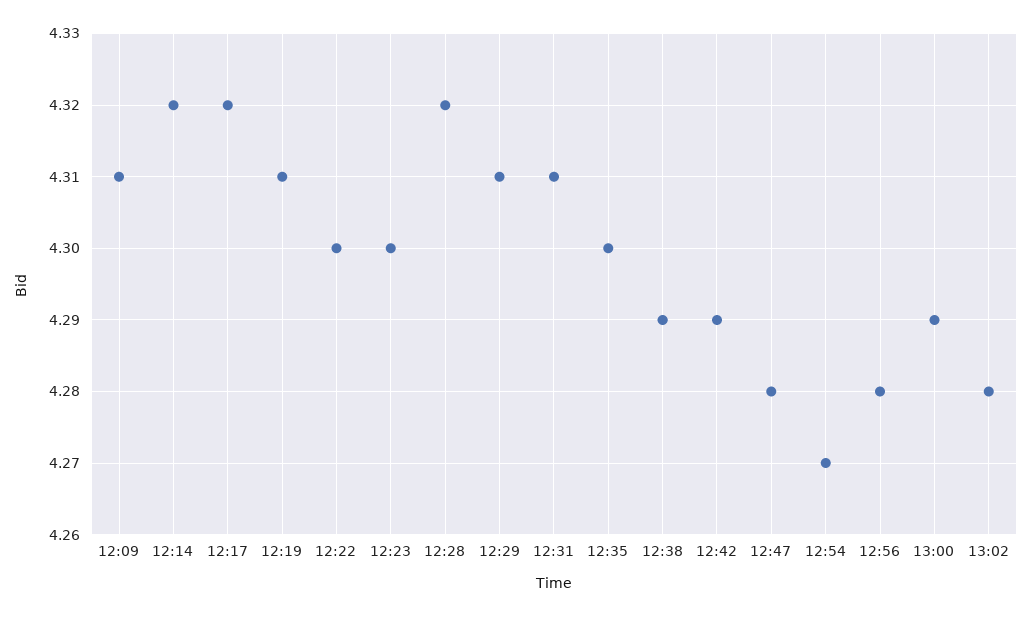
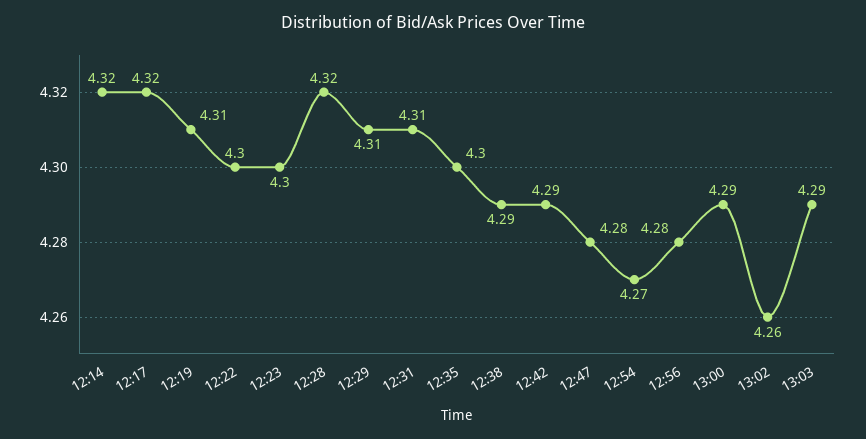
12:09: 4.31 -> none
13:02: 4.28 -> 4.26
13:03: none -> 4.29

